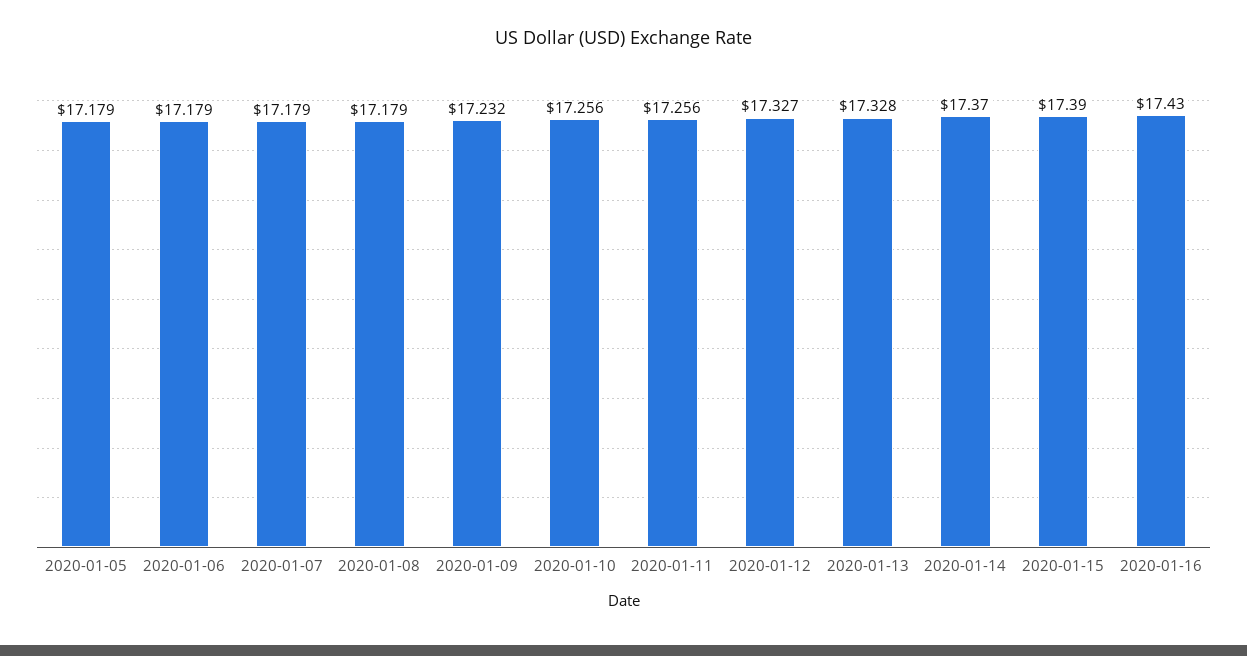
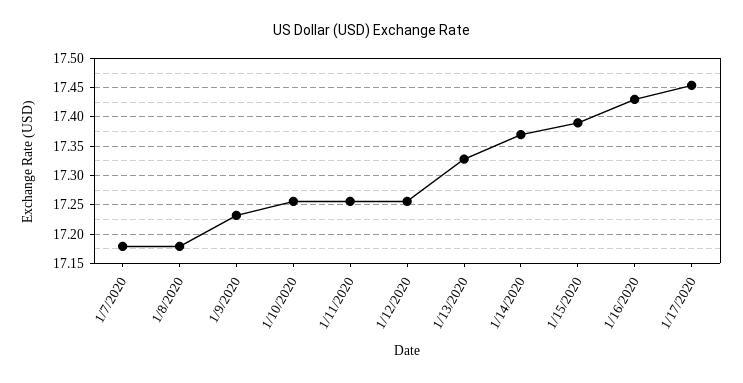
2020-01-05: 17.179 -> none
2020-01-06: 17.179 -> none
2020-01-12: 17.327 -> 17.25
1/17/2020: none -> 17.45

